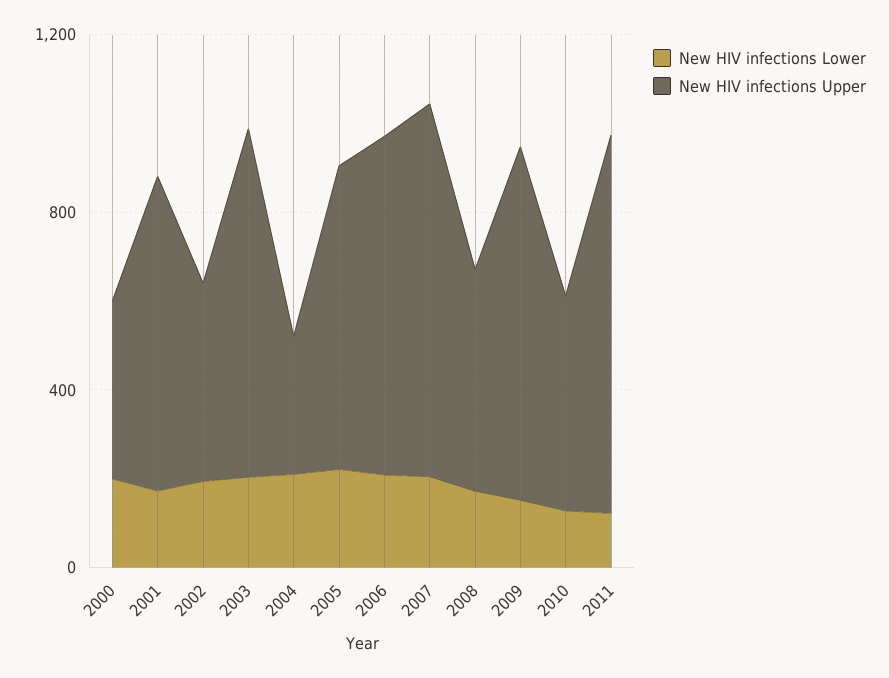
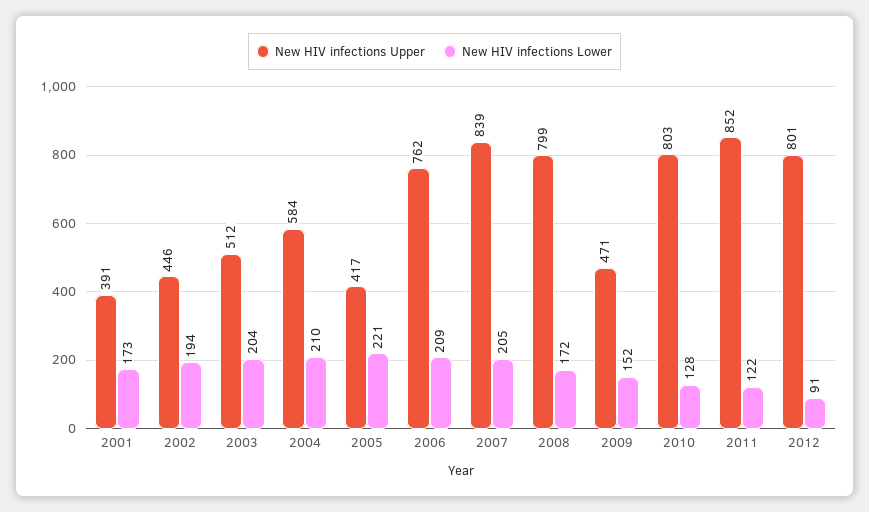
New HIV infections Lower, 2000: 200 -> none
New HIV infections Upper, 2000: 400 -> none
New HIV infections Upper, 2001: 700 -> 391
New HIV infections Upper, 2003: 800 -> 512
New HIV infections Upper, 2004: 300 -> 584
New HIV infections Upper, 2005: 700 -> 417
New HIV infections Upper, 2008: 500 -> 799
New HIV infections Upper, 2009: 800 -> 471
New HIV infections Upper, 2010: 500 -> 803
New HIV infections Upper, 2012: none -> 801
New HIV infections Lower, 2012: none -> 91

